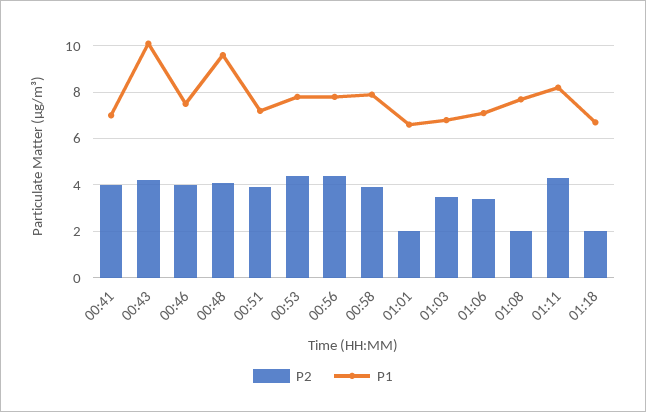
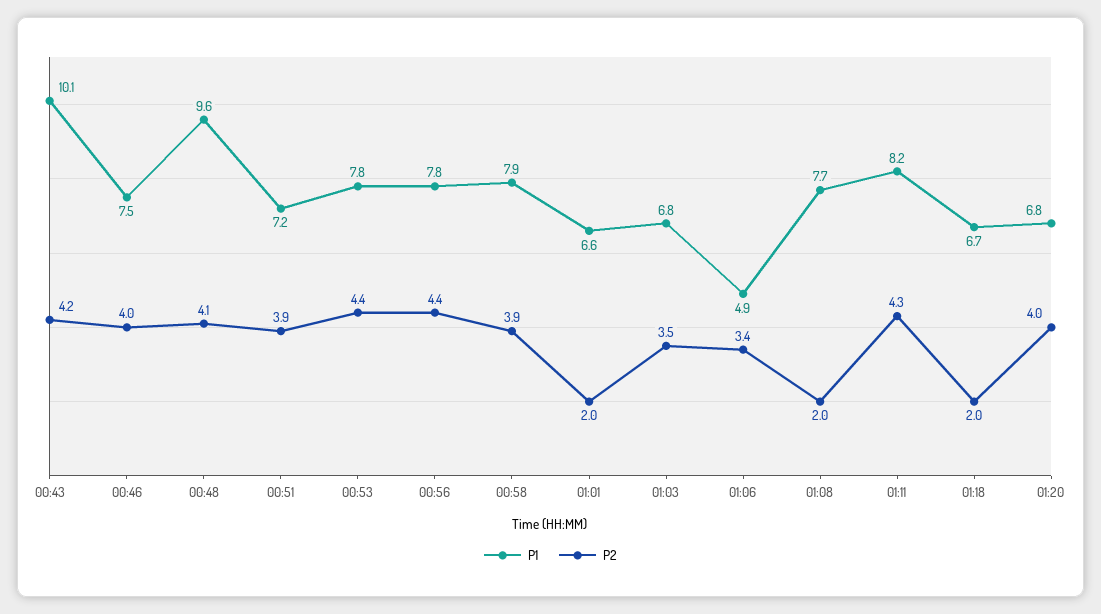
P2, 00:41: 4 -> none
P1, 00:41: 7 -> none
P1, 01:06: 7 -> 4.9
P1, 01:20: none -> 6.8
P2, 01:20: none -> 4

